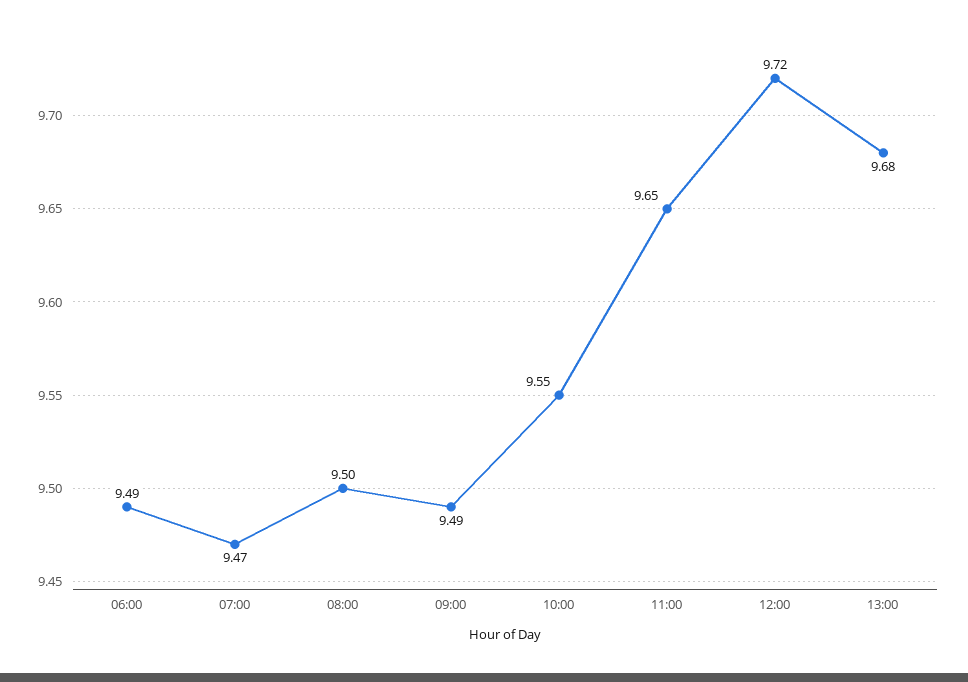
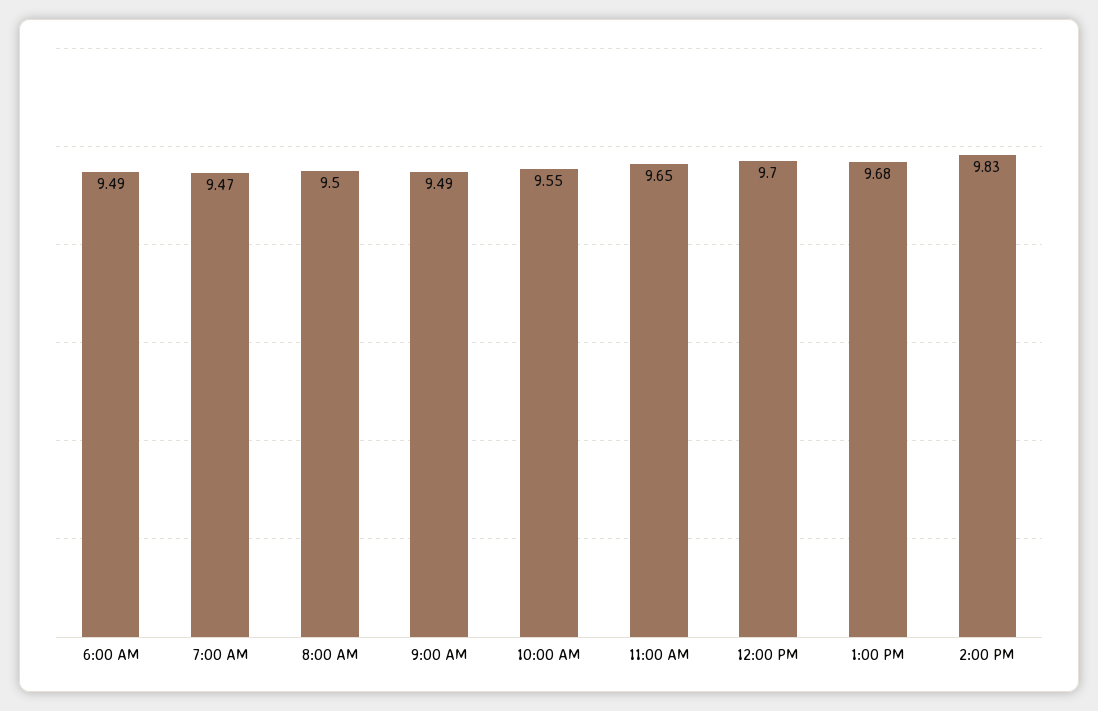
12:00: 9.72 -> 9.7
2:00 PM: none -> 9.83

